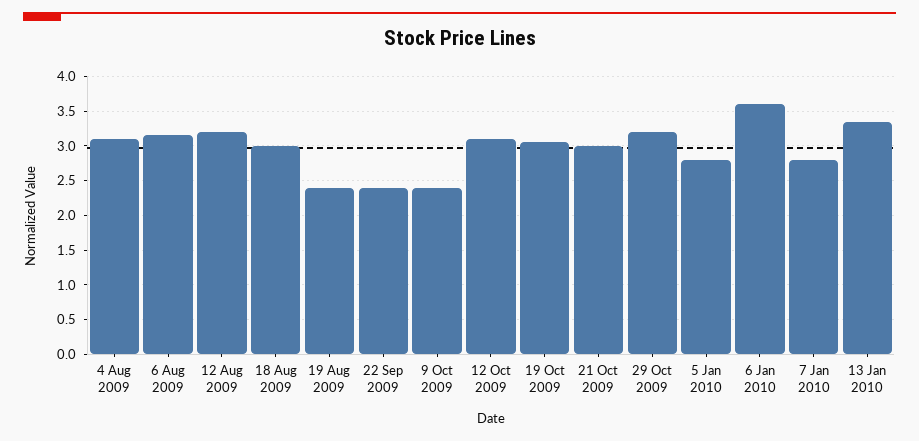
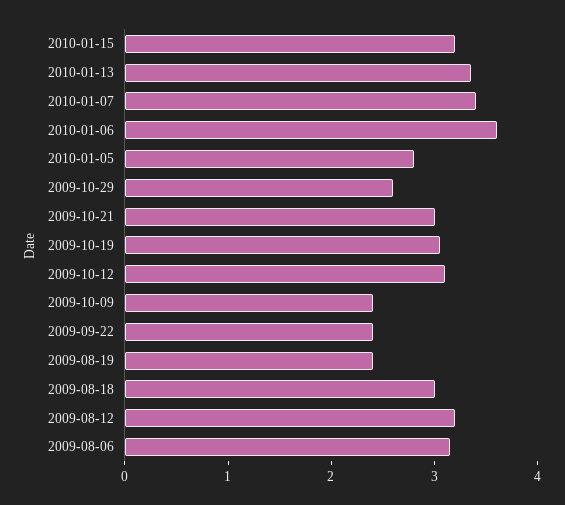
4 Aug 2009: 3.1 -> none
29 Oct 2009: 3.2 -> 2.6
7 Jan 2010: 2.8 -> 3.4
2010-01-15: none -> 3.2

